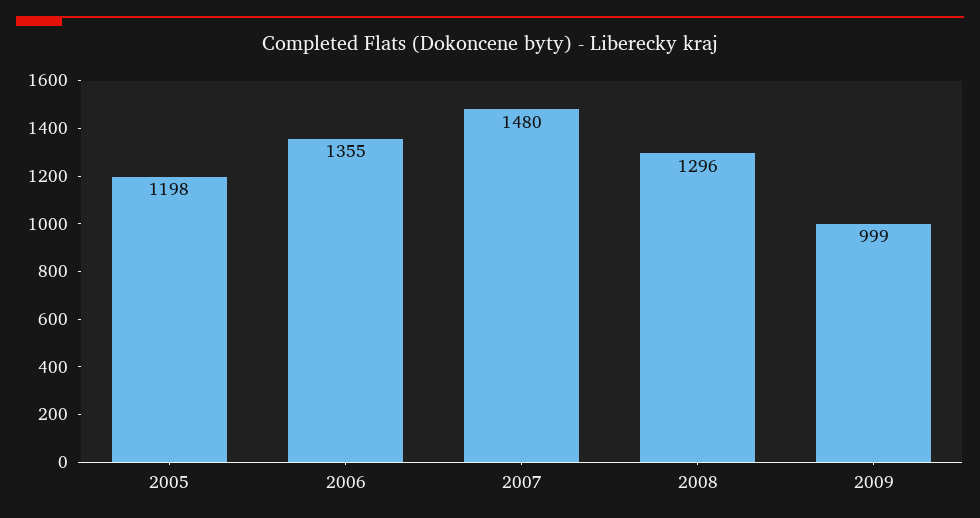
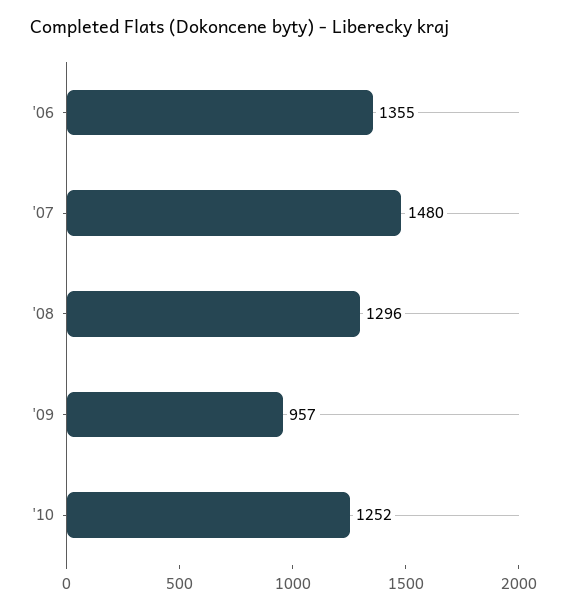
2005: 1198 -> none
2009: 999 -> 957
'10: none -> 1252

